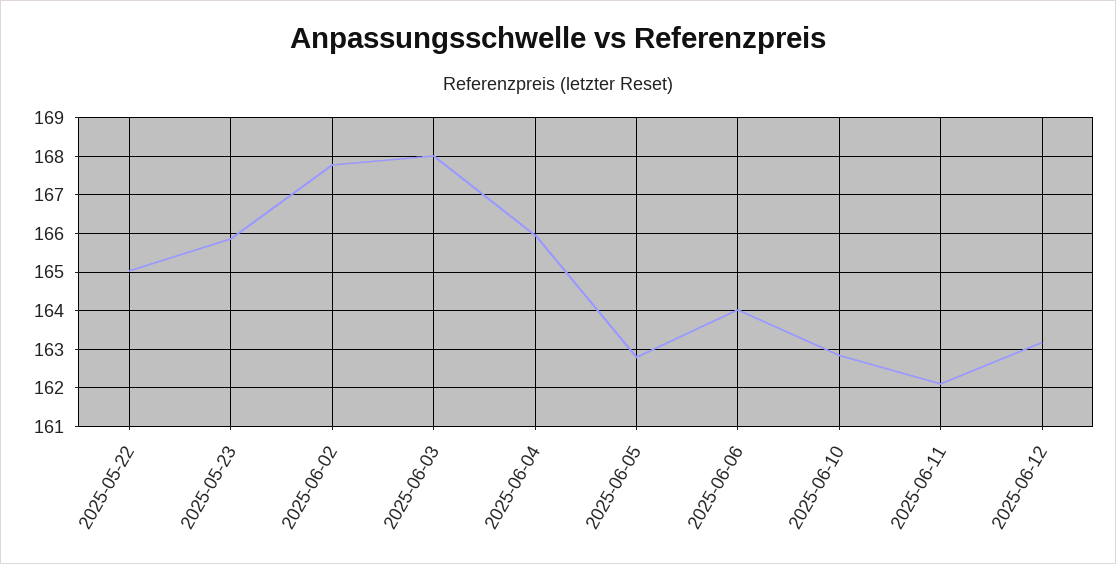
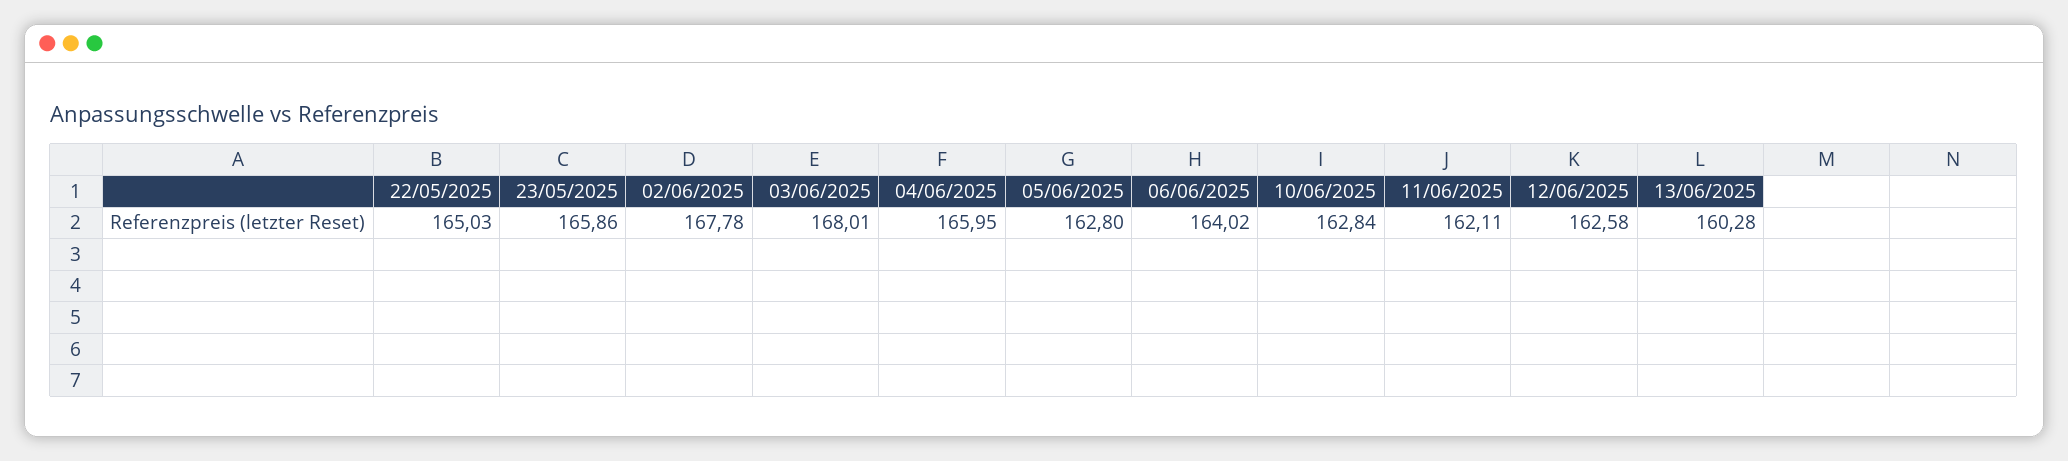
2025-06-12: 163.2 -> 162.58
13/06/2025: none -> 160.28

